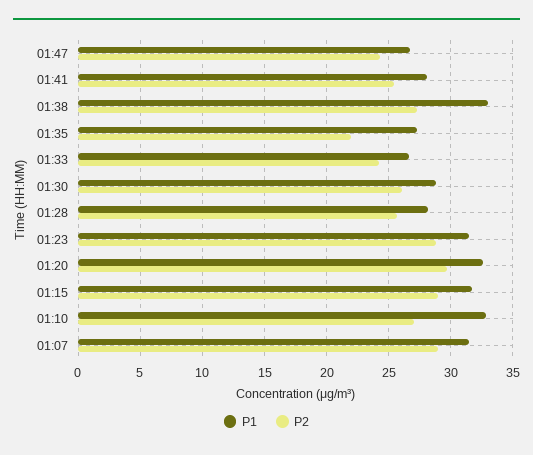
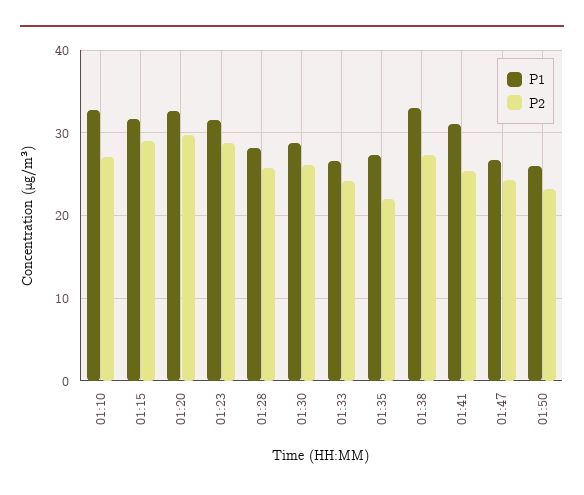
P1, 01:41: 28 -> 31
P1, 01:07: 31.5 -> none
P2, 01:07: 29 -> none
P1, 01:50: none -> 26
P2, 01:50: none -> 23

